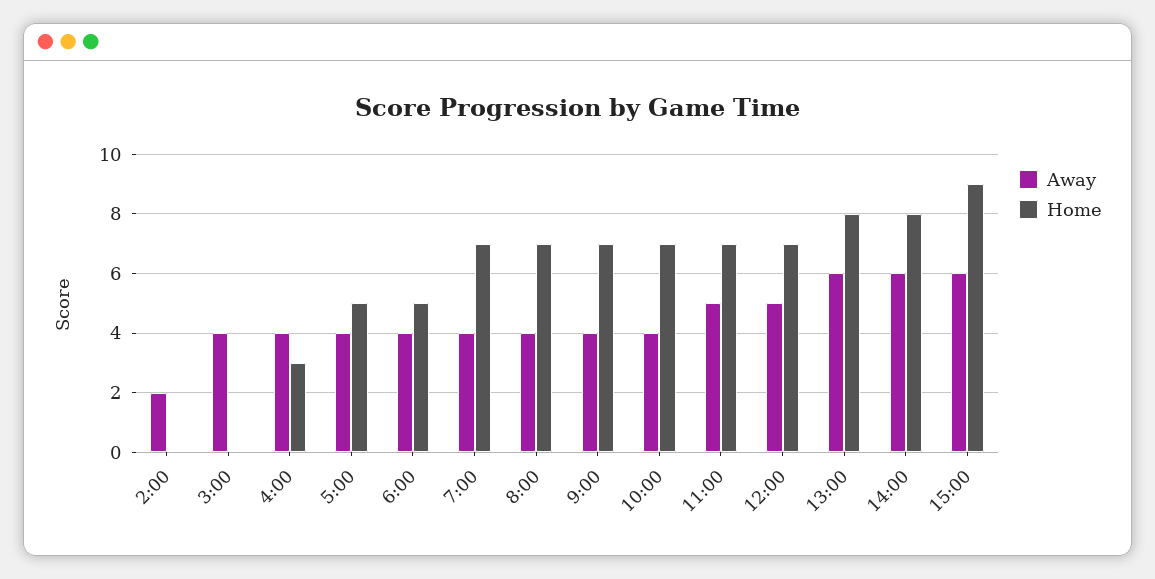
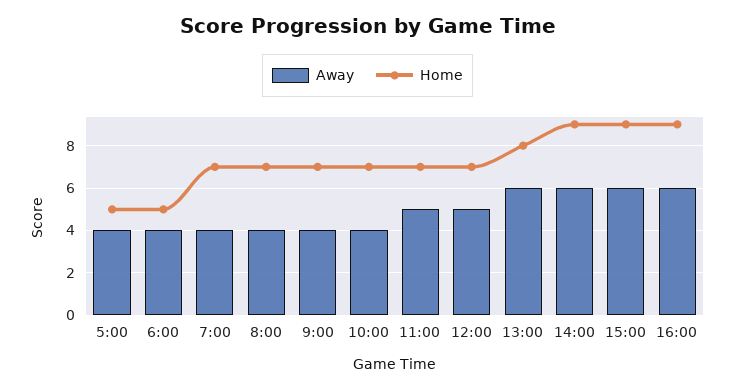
Away, 2:00: 2 -> none
Home, 2:00: 0 -> none
Away, 3:00: 4 -> none
Home, 3:00: 0 -> none
Away, 4:00: 4 -> none
Home, 4:00: 3 -> none
Home, 14:00: 8 -> 9
Away, 16:00: none -> 6
Home, 16:00: none -> 9

